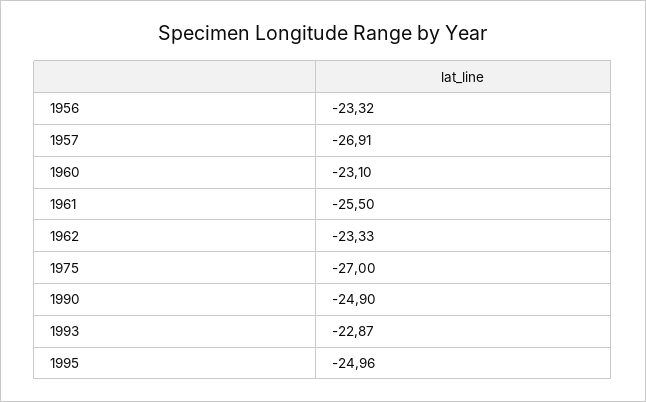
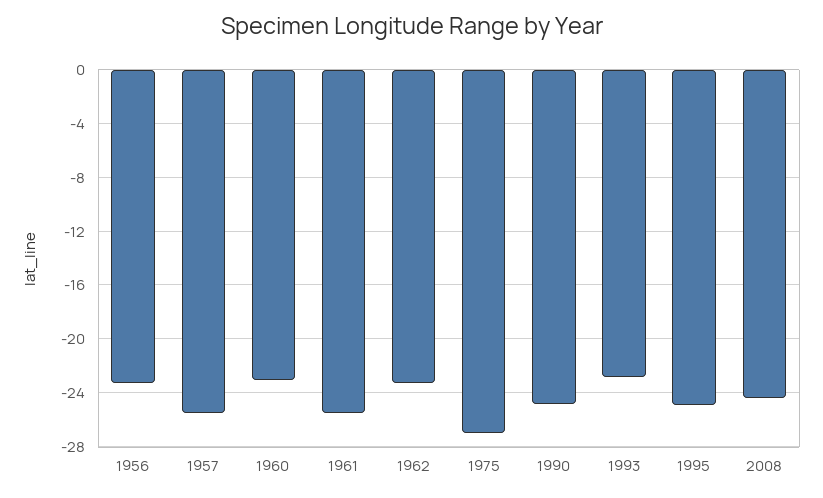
1957: -26.91 -> -25.5
2008: none -> -24.5

